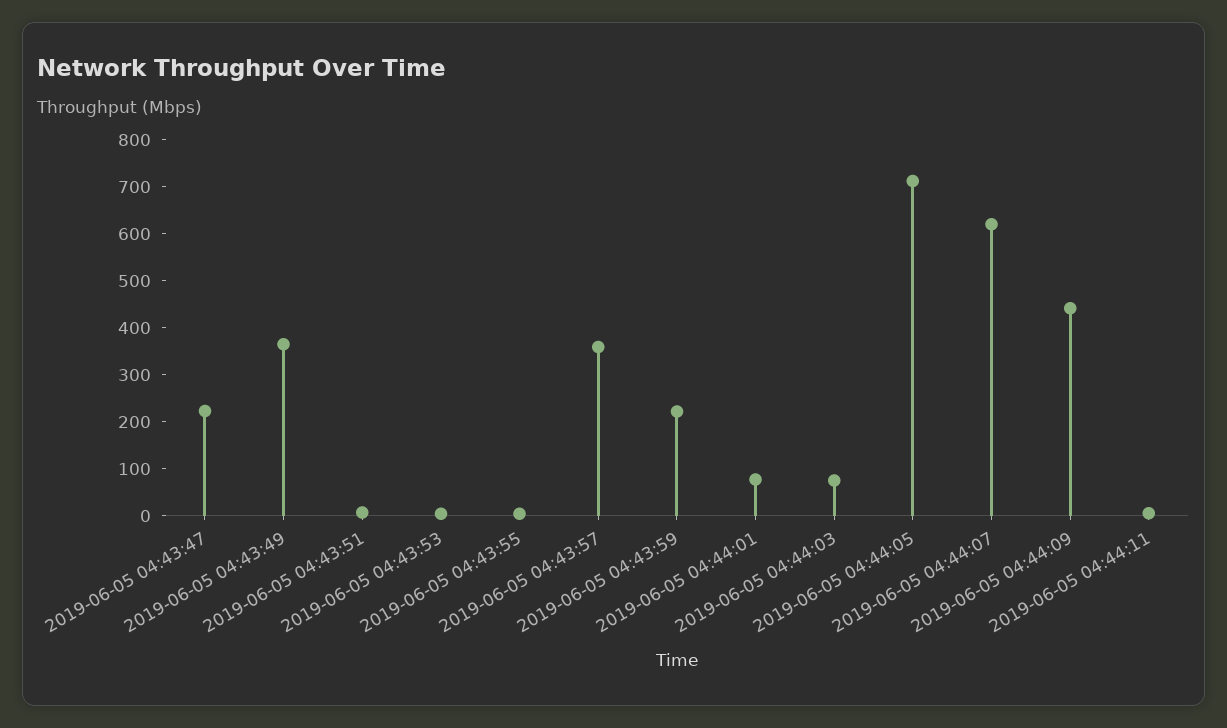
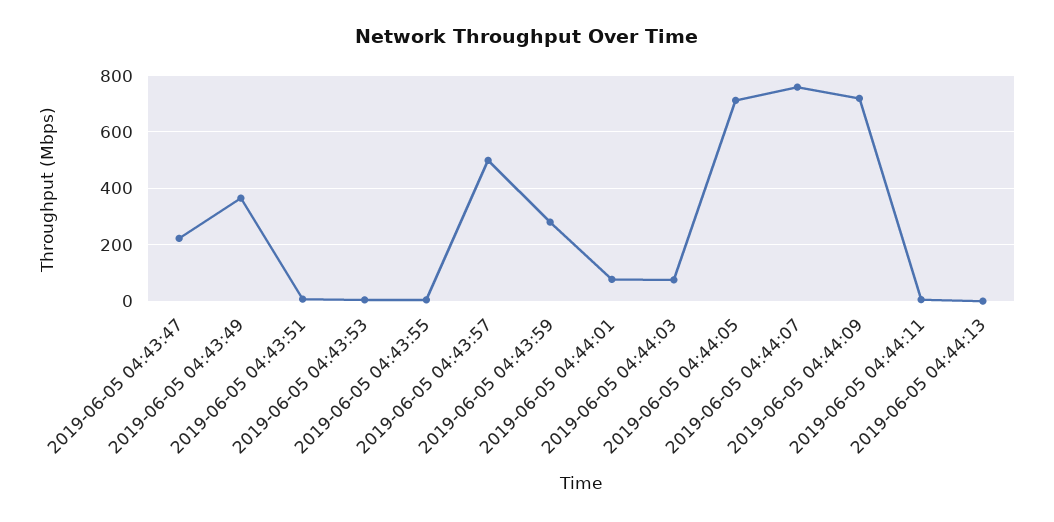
2019-06-05 04:43:57: 360 -> 500
2019-06-05 04:43:59: 220 -> 275
2019-06-05 04:44:07: 620 -> 750
2019-06-05 04:44:09: 440 -> 725
2019-06-05 04:44:13: none -> 0

